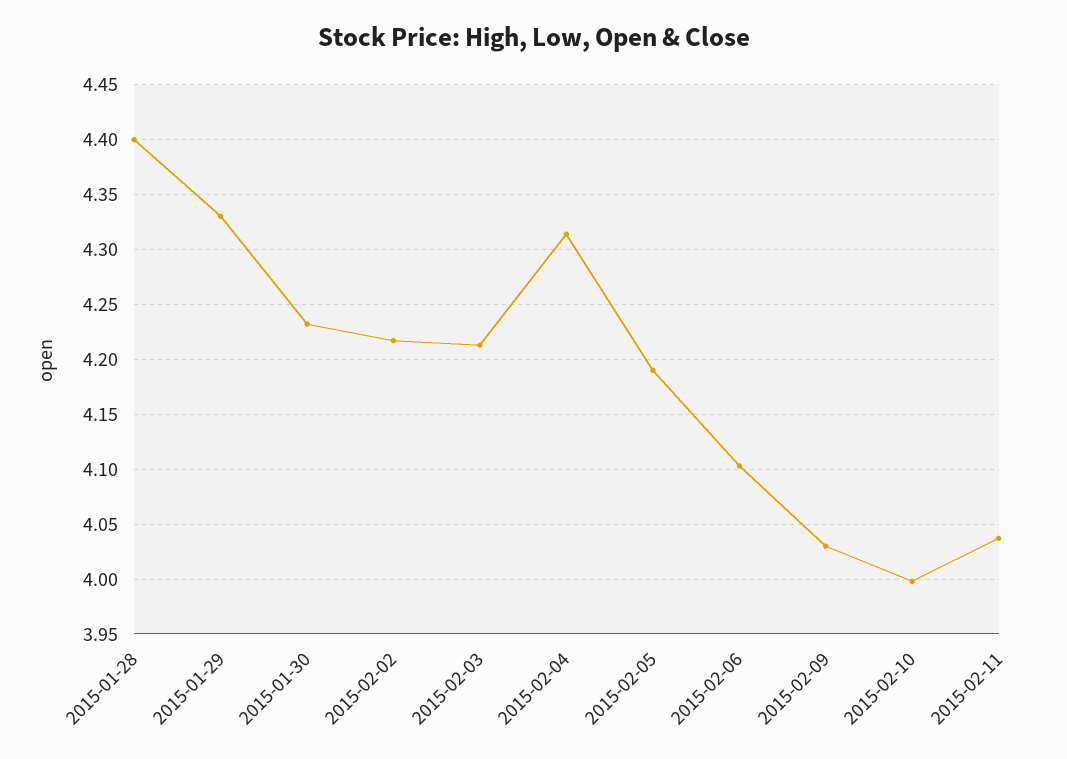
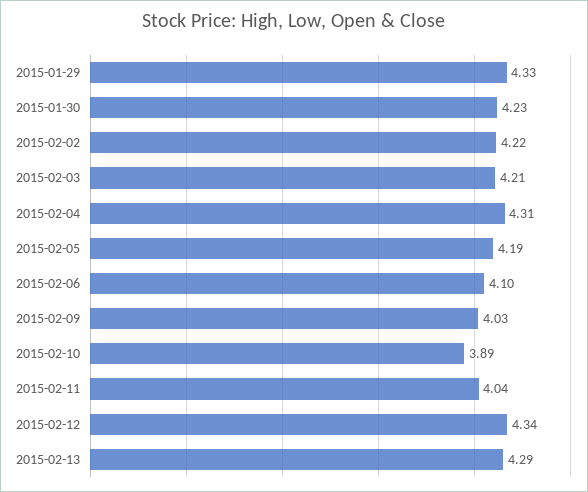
2015-01-28: 4.4 -> none
2015-02-10: 4 -> 3.89
2015-02-12: none -> 4.34
2015-02-13: none -> 4.29

